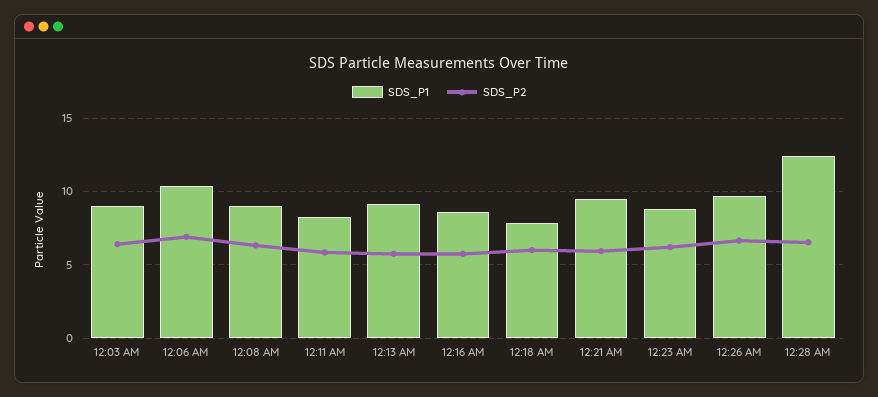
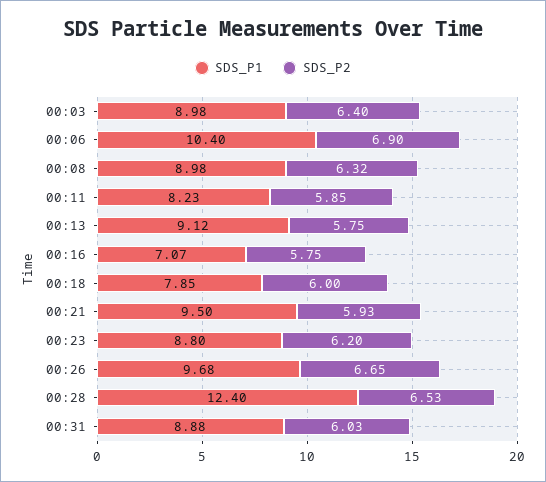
SDS_P1, 12:16 AM: 8.5 -> 7.07
SDS_P1, 00:31: none -> 8.88
SDS_P2, 00:31: none -> 6.03

